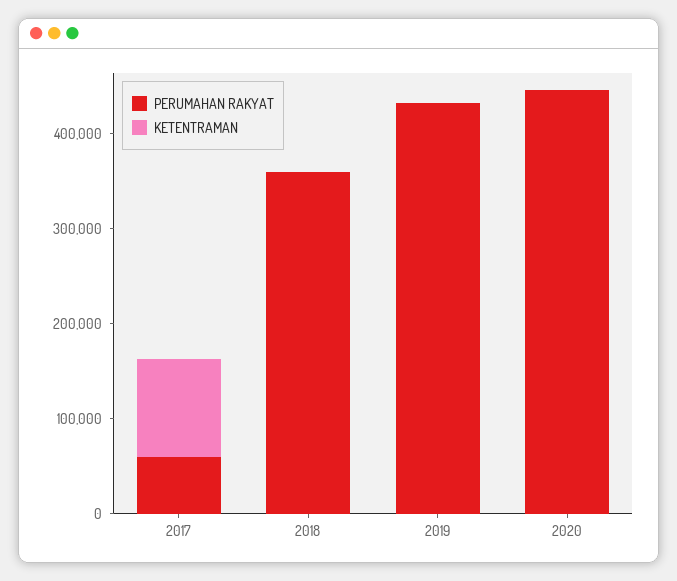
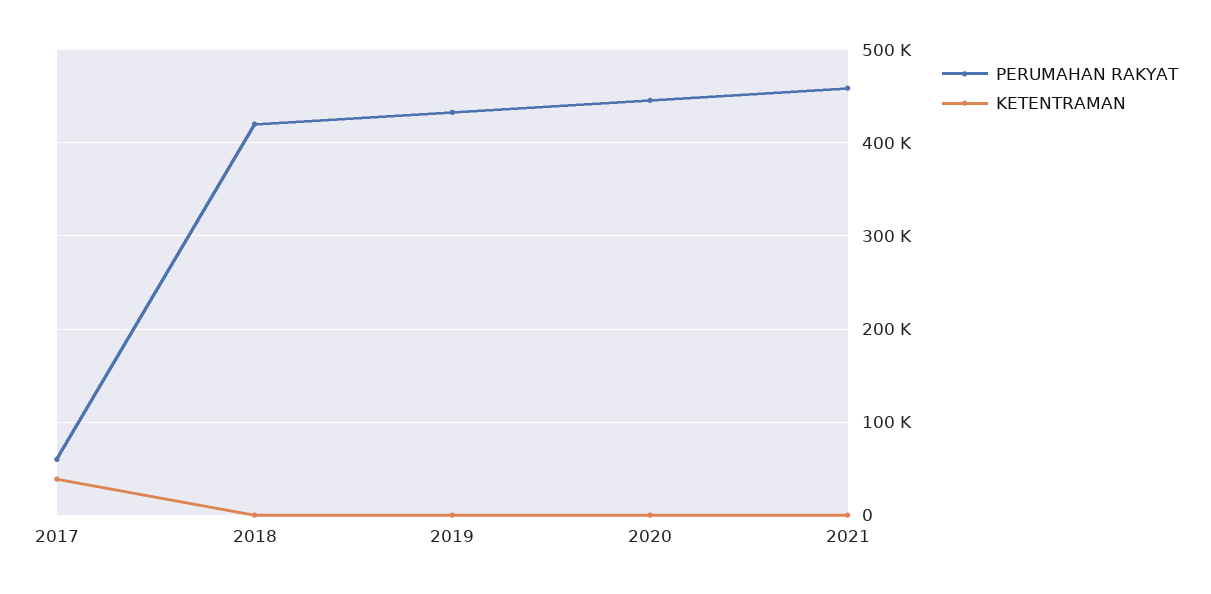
KETENTRAMAN, 2017: 100000 -> 40000
PERUMAHAN RAKYAT, 2018: 360000 -> 420000
PERUMAHAN RAKYAT, 2021: none -> 460000
KETENTRAMAN, 2021: none -> 0

